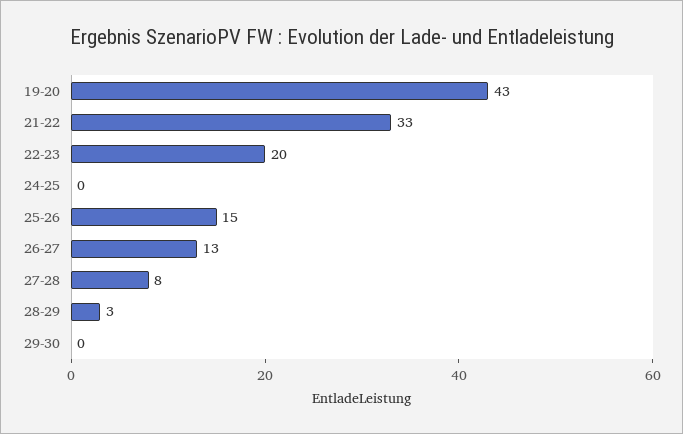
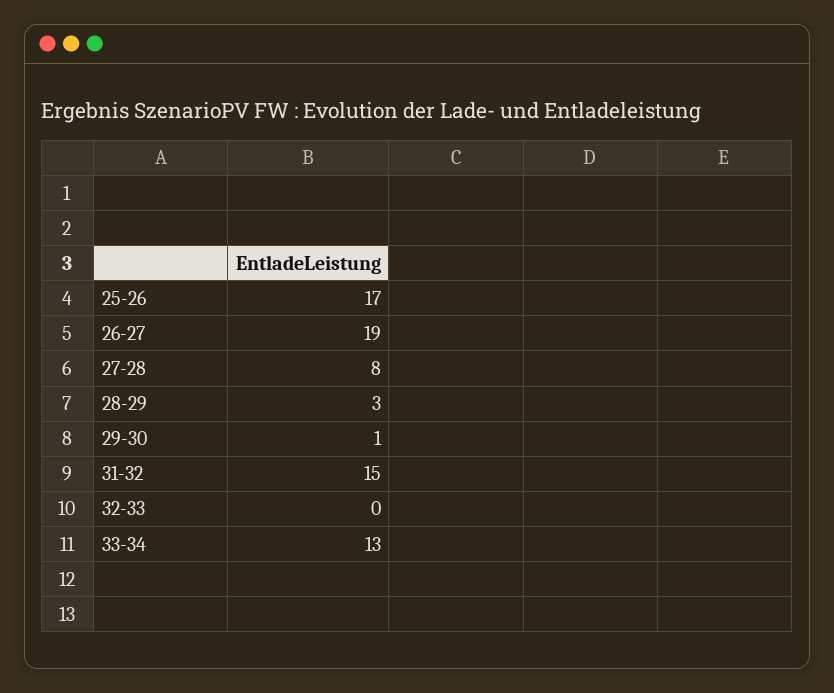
19-20: 43 -> none
21-22: 33 -> none
22-23: 20 -> none
24-25: 0 -> none
25-26: 15 -> 17
26-27: 13 -> 19
29-30: 0 -> 1
31-32: none -> 15
32-33: none -> 0
33-34: none -> 13

